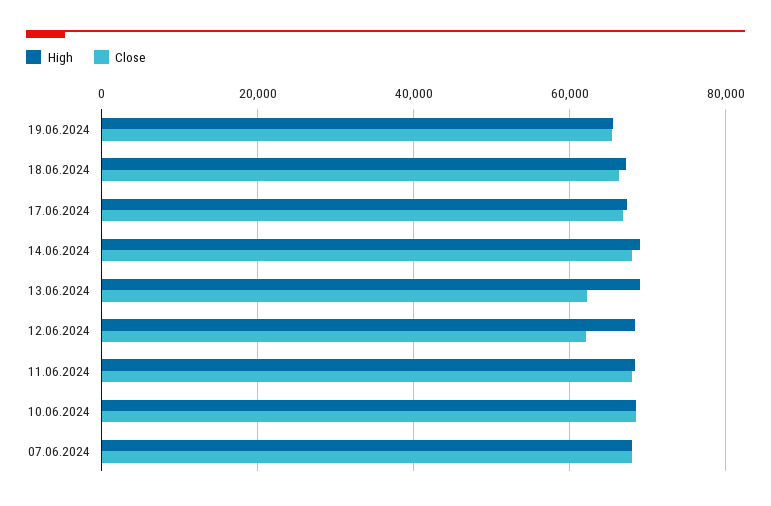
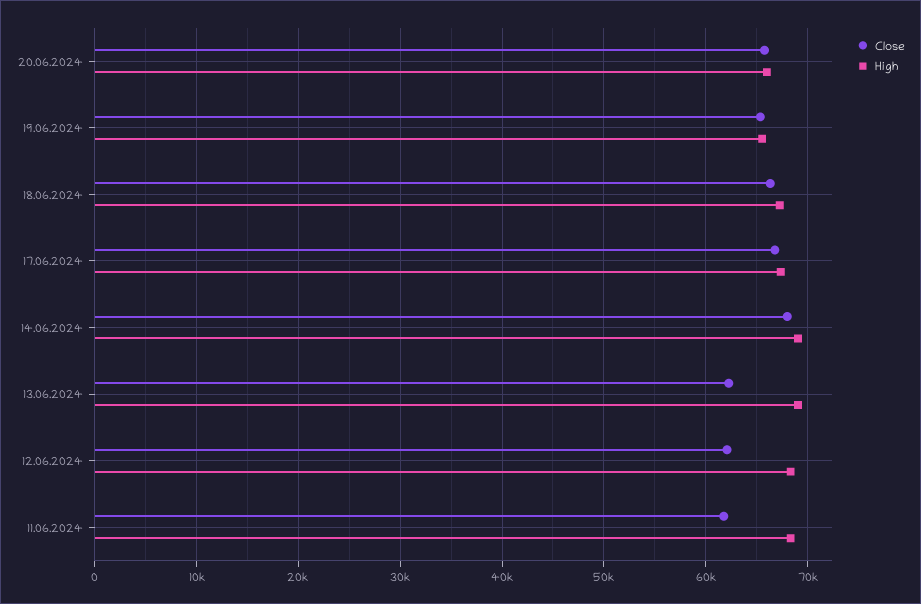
Close, 11.06.2024: 68000 -> 62000
High, 10.06.2024: 68000 -> none
Close, 10.06.2024: 68000 -> none
High, 07.06.2024: 68000 -> none
Close, 07.06.2024: 68000 -> none
Close, 20.06.2024: none -> 66000
High, 20.06.2024: none -> 66000

